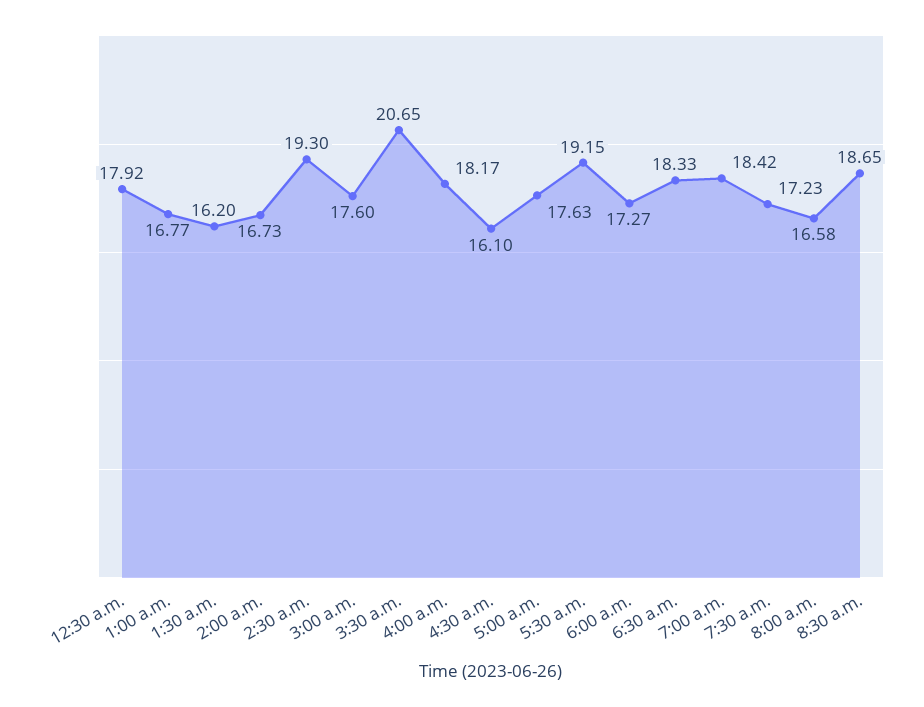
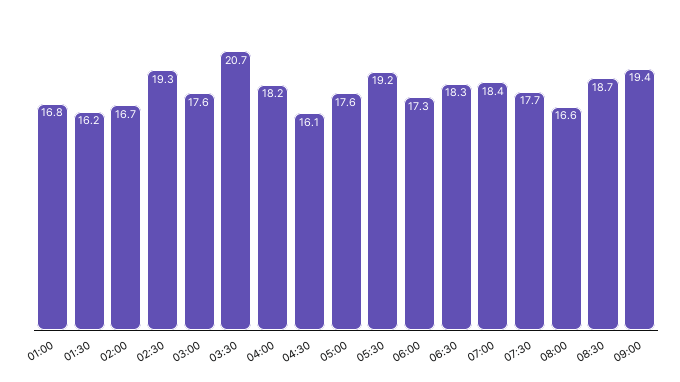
12:30 a.m.: 17.92 -> none
7:30 a.m.: 17.23 -> 17.7
09:00: none -> 19.4

